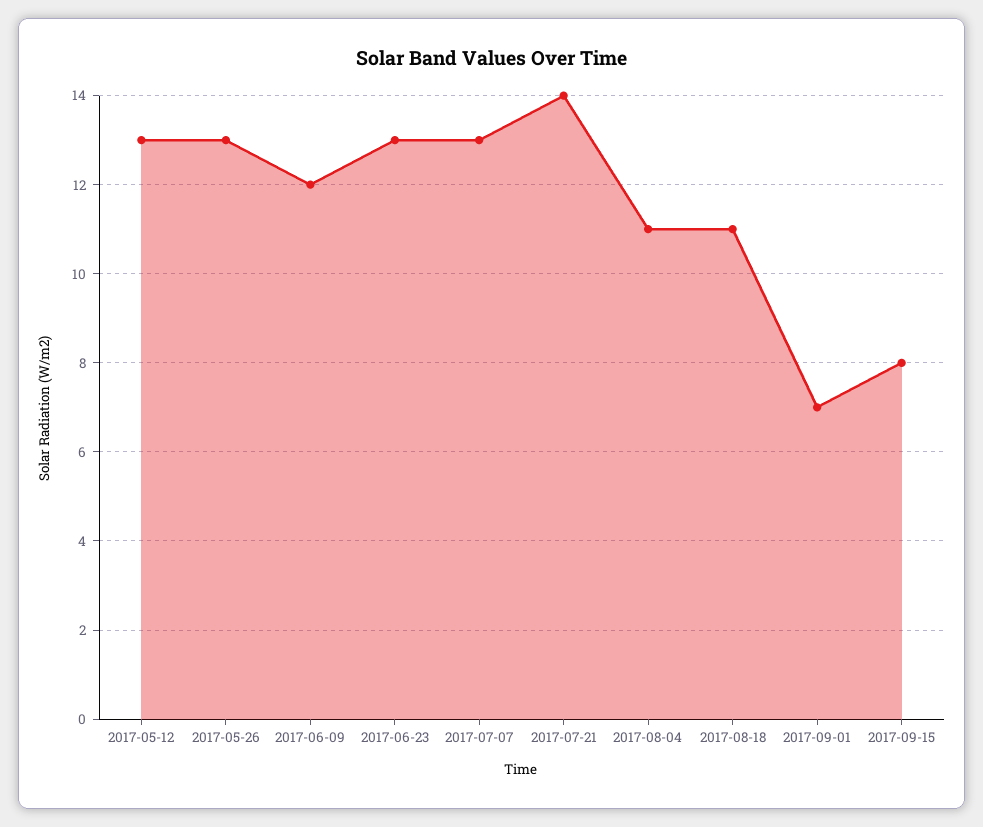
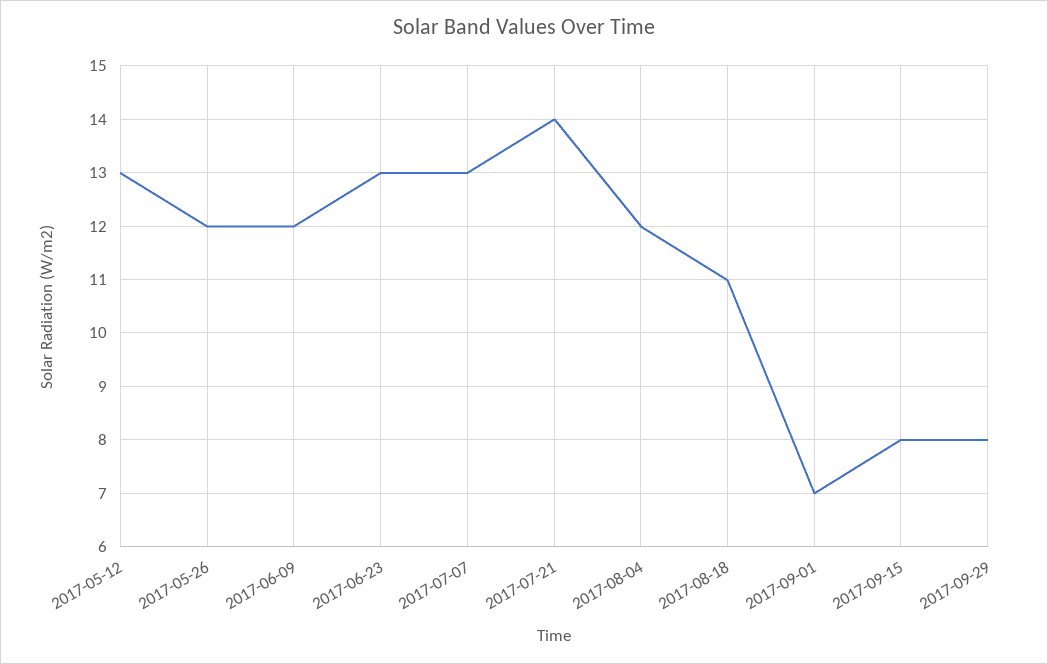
2017-05-26: 13 -> 12
2017-08-04: 11 -> 12
2017-09-29: none -> 8

